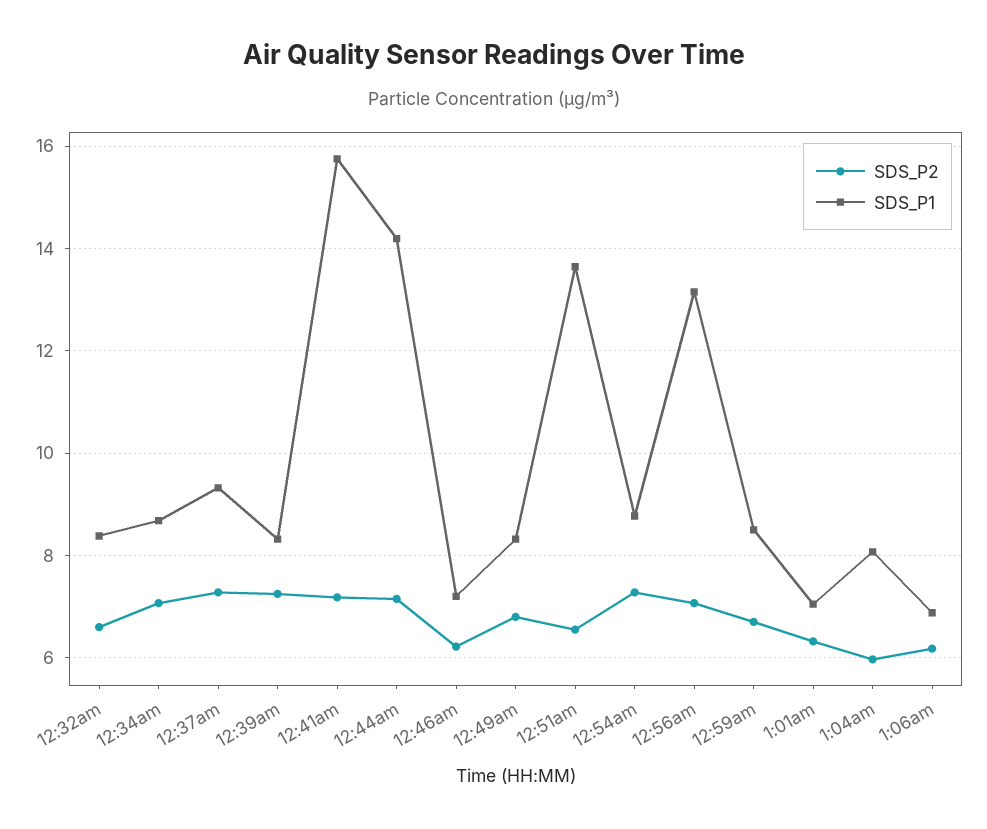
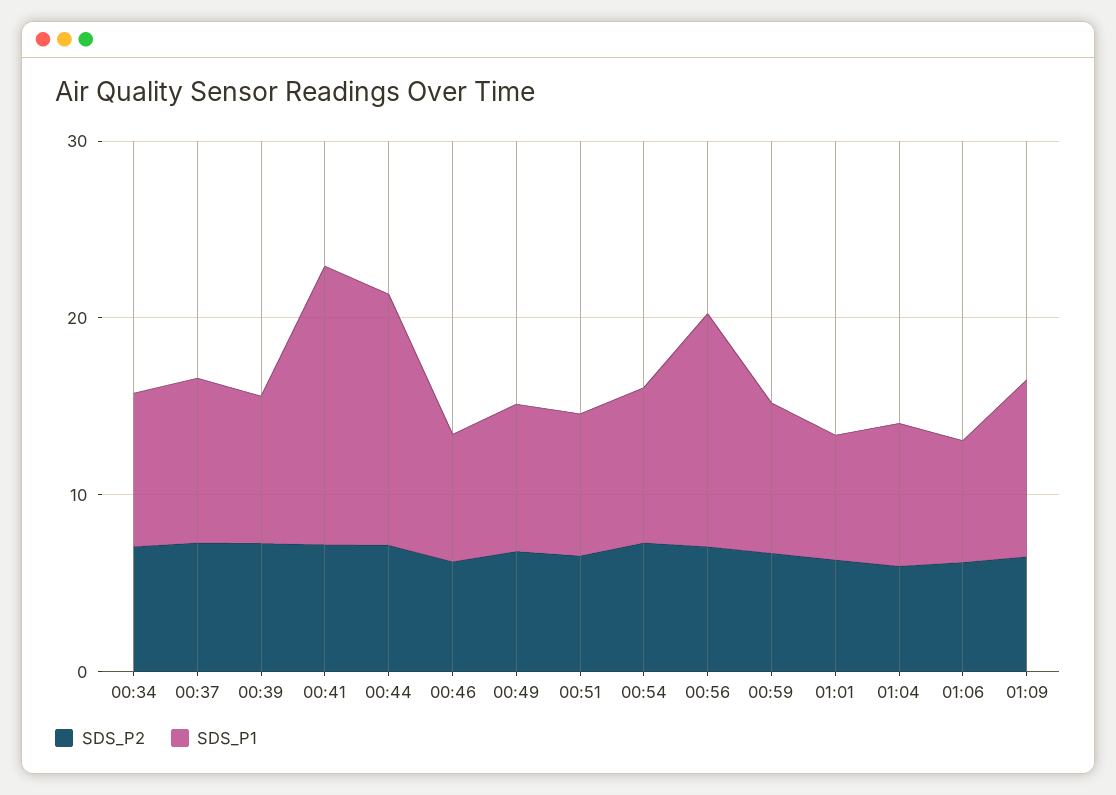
SDS_P2, 12:32am: 6.6 -> none
SDS_P1, 12:32am: 8.4 -> none
SDS_P1, 12:51am: 13.6 -> 8
SDS_P2, 01:09: none -> 6
SDS_P1, 01:09: none -> 10

